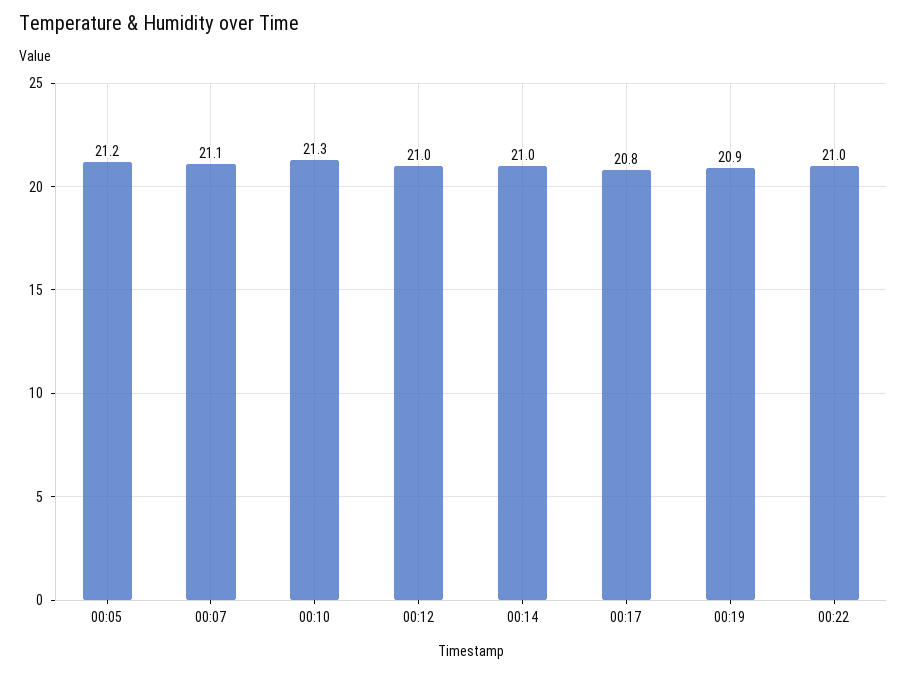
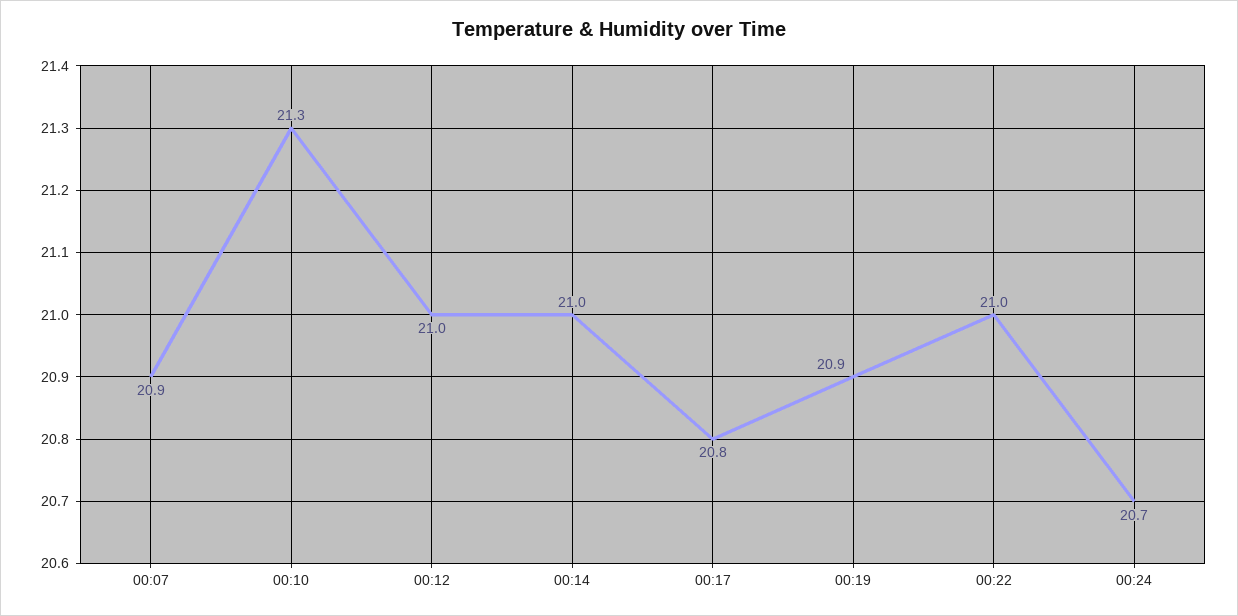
00:05: 21.2 -> none
00:07: 21.1 -> 20.9
00:24: none -> 20.7

